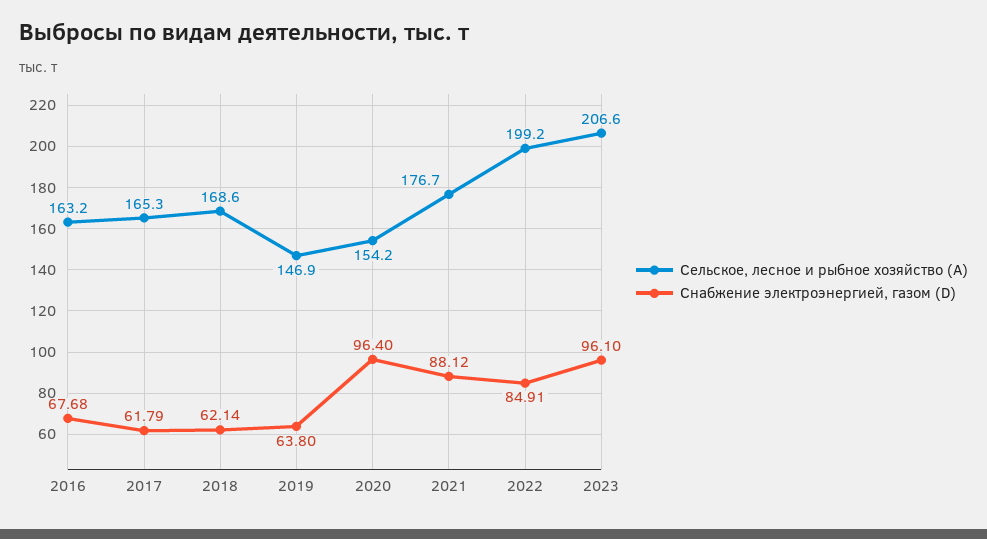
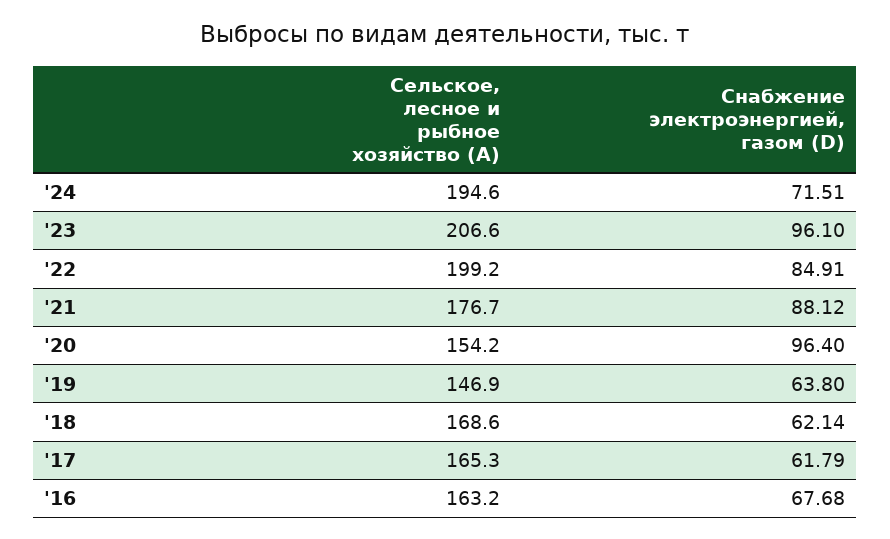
Сельское, лесное и рыбное хозяйство (A), '24: none -> 194.6
Снабжение электроэнергией, газом (D), '24: none -> 71.51

